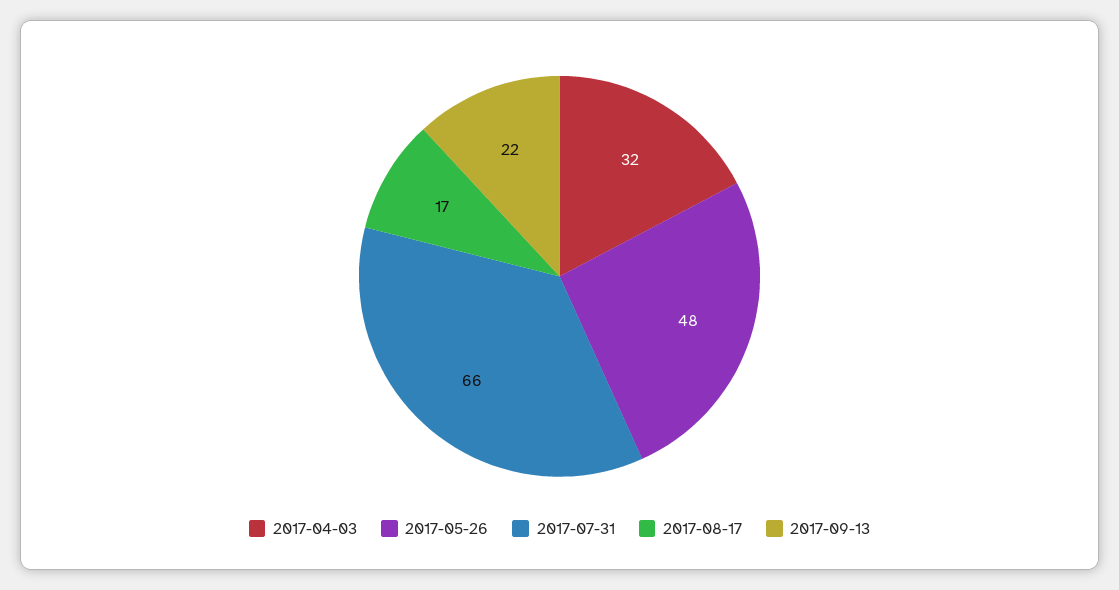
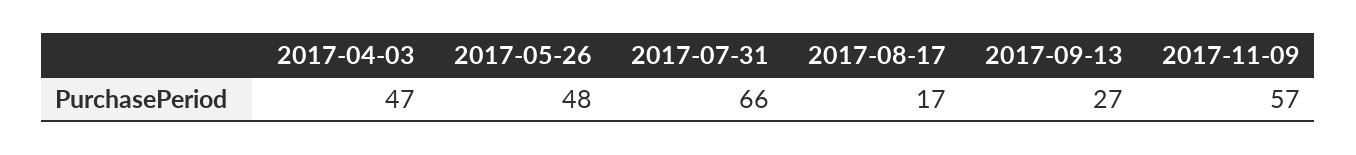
2017-04-03: 32 -> 47
2017-09-13: 22 -> 27
2017-11-09: none -> 57

